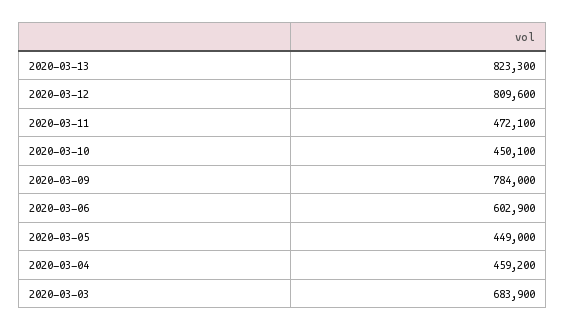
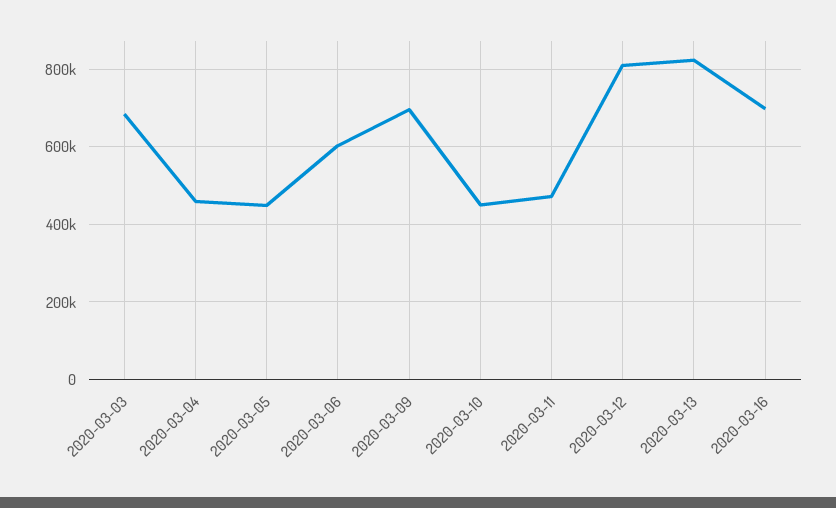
2020-03-09: 784000 -> 700000
2020-03-16: none -> 700000

